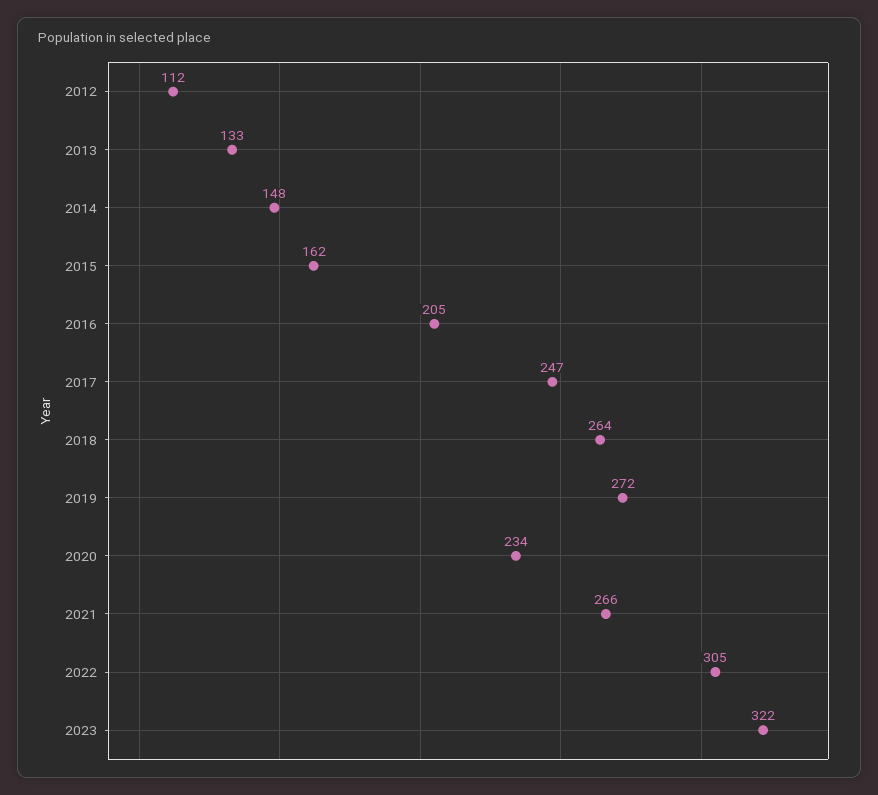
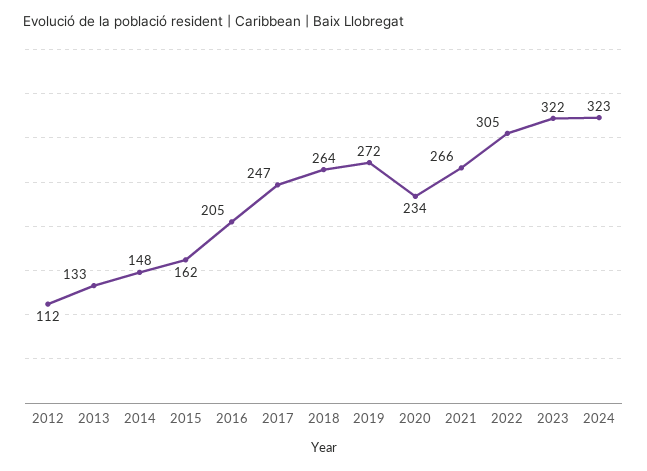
2024: none -> 323

